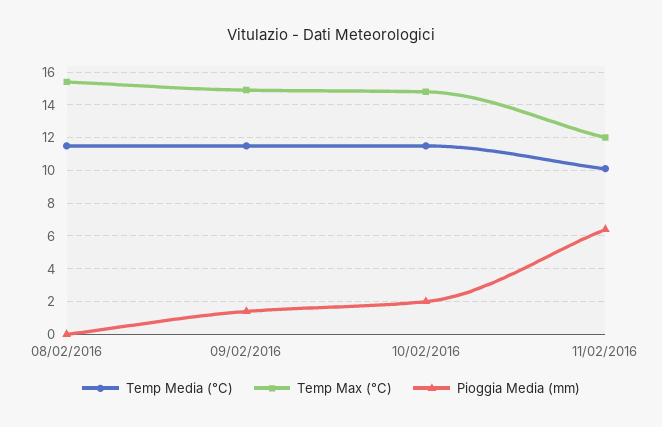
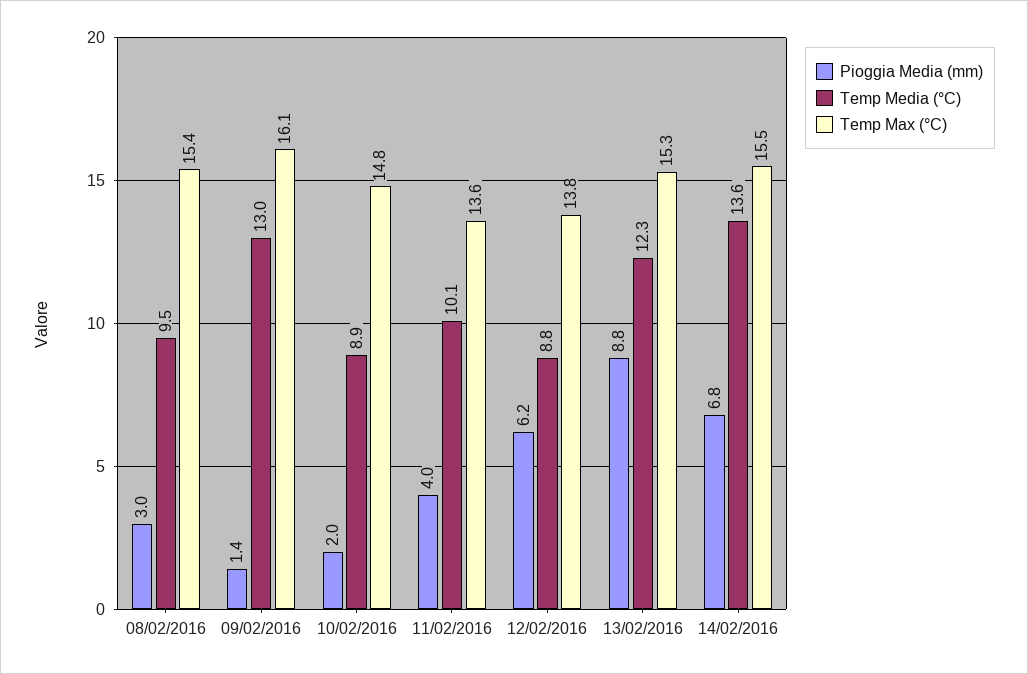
Temp Media (°C), 08/02/2016: 11.5 -> 9.5
Pioggia Media (mm), 08/02/2016: 0 -> 3
Temp Media (°C), 09/02/2016: 11.5 -> 13
Temp Max (°C), 09/02/2016: 15 -> 16.1
Temp Media (°C), 10/02/2016: 11.5 -> 8.9
Temp Max (°C), 11/02/2016: 12 -> 13.6
Pioggia Media (mm), 11/02/2016: 6.5 -> 4
Pioggia Media (mm), 12/02/2016: none -> 6.2
Temp Media (°C), 12/02/2016: none -> 8.8
Temp Max (°C), 12/02/2016: none -> 13.8
Pioggia Media (mm), 13/02/2016: none -> 8.8
Temp Media (°C), 13/02/2016: none -> 12.3
Temp Max (°C), 13/02/2016: none -> 15.3
Pioggia Media (mm), 14/02/2016: none -> 6.8
Temp Media (°C), 14/02/2016: none -> 13.6
Temp Max (°C), 14/02/2016: none -> 15.5

